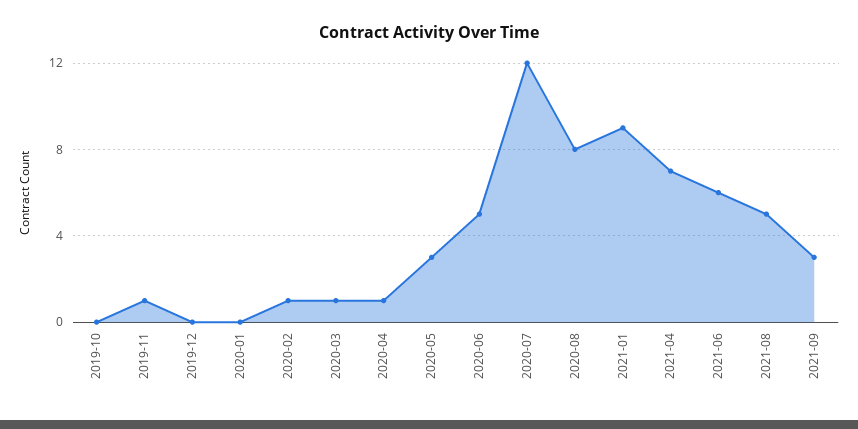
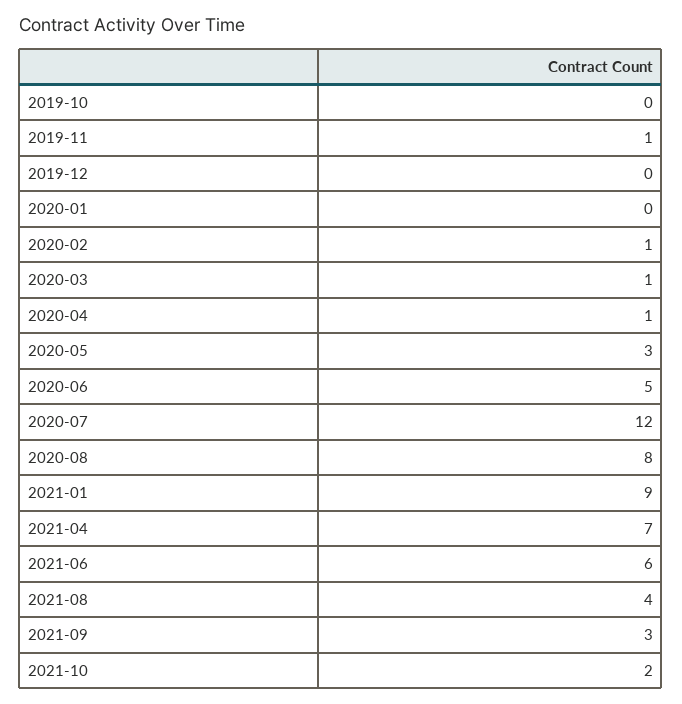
2021-08: 5 -> 4
2021-10: none -> 2

